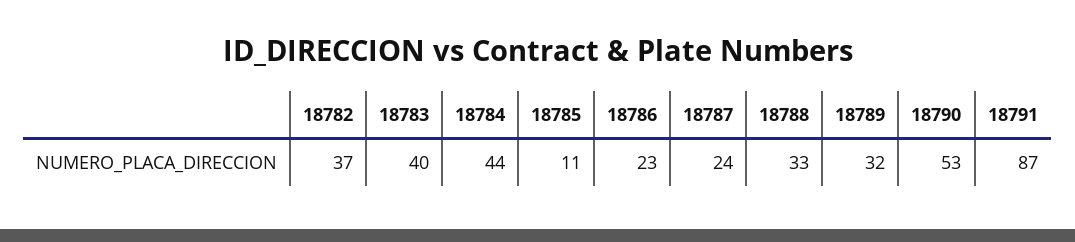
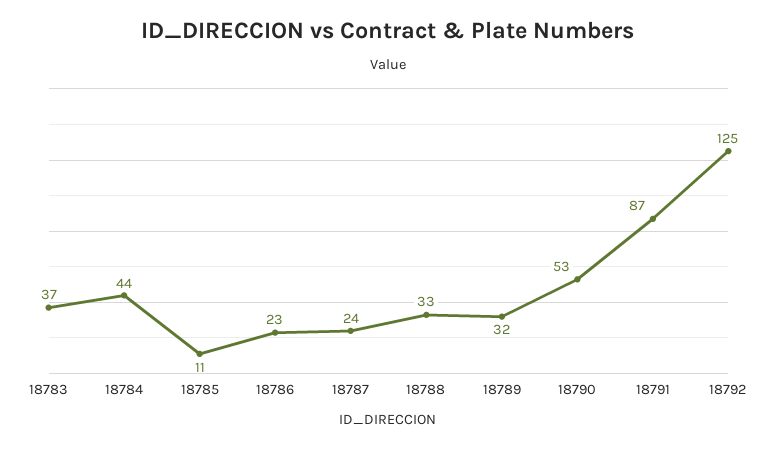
18782: 37 -> none
18783: 40 -> 37
18792: none -> 125

